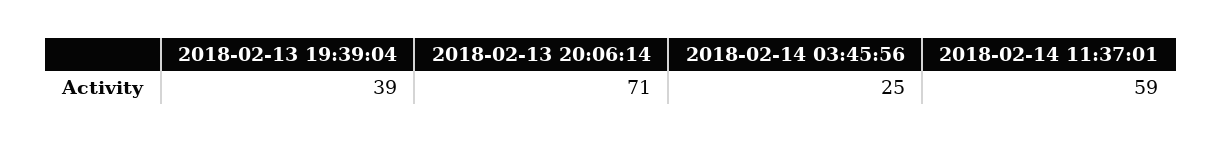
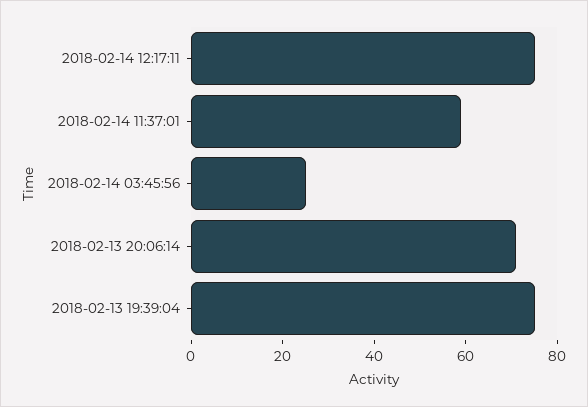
2018-02-13 19:39:04: 39 -> 75
2018-02-14 12:17:11: none -> 75

